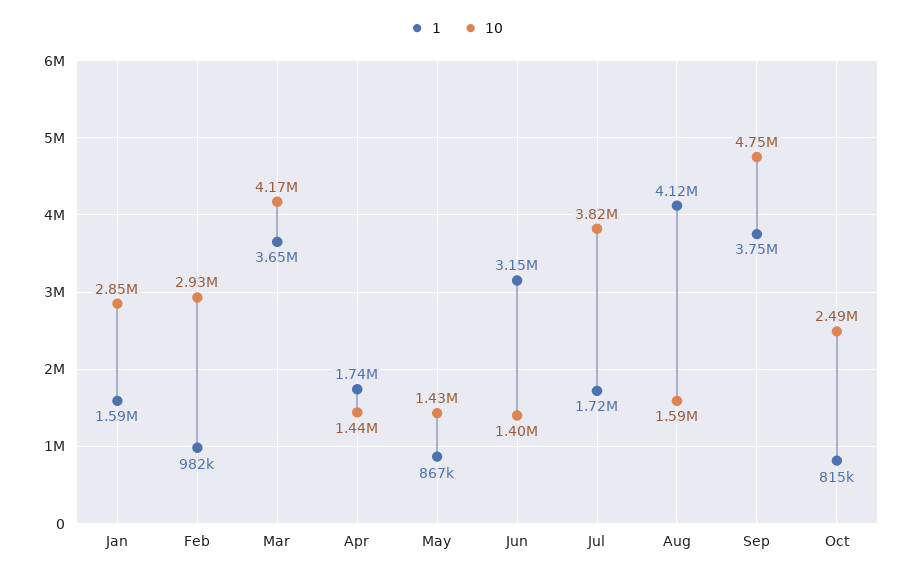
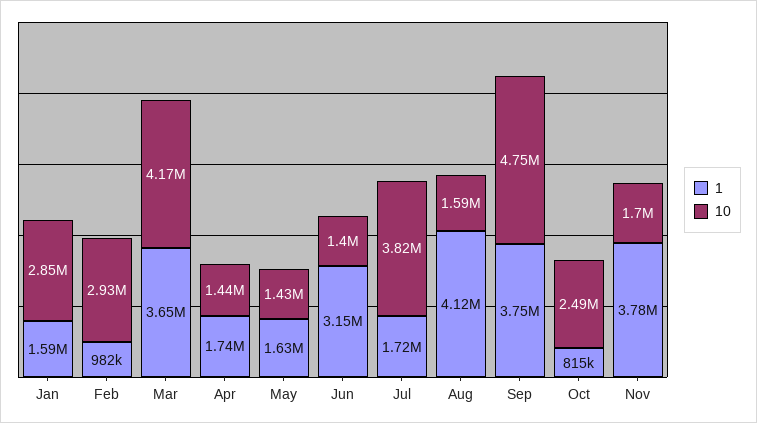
1, May: 867000 -> 1630000
1, Nov: none -> 3780000
10, Nov: none -> 1700000

